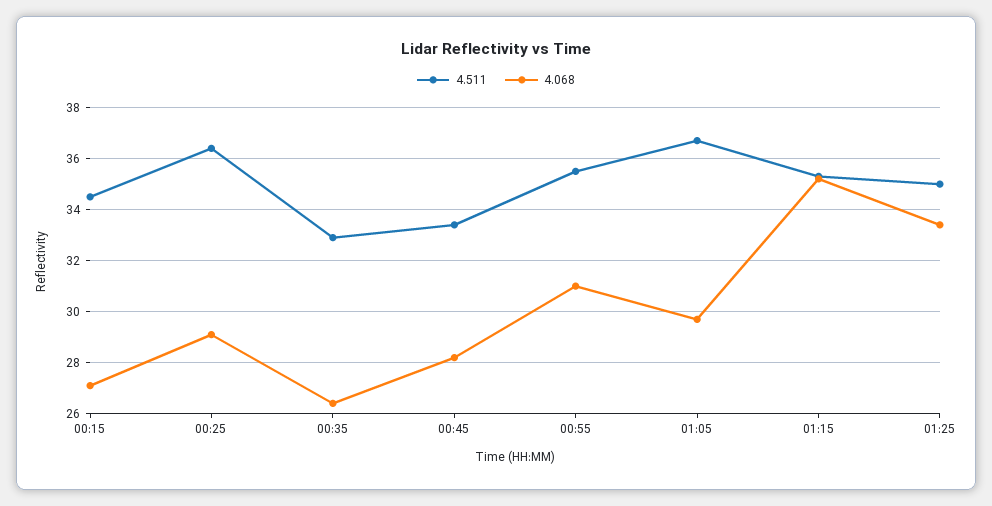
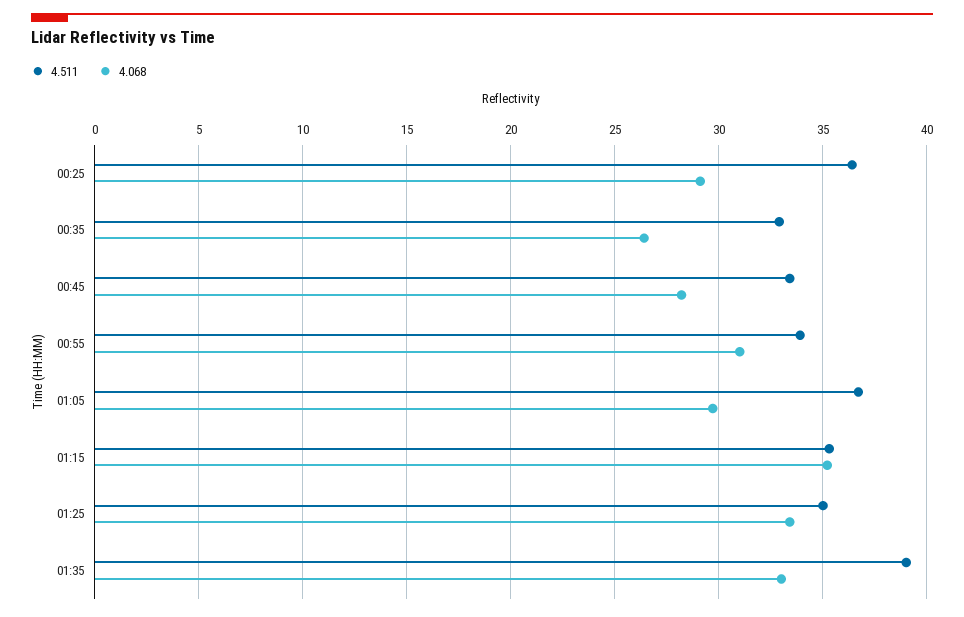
4.511, 00:15: 34.5 -> none
4.068, 00:15: 27 -> none
4.511, 00:55: 35.5 -> 34
4.511, 01:35: none -> 39
4.068, 01:35: none -> 33

